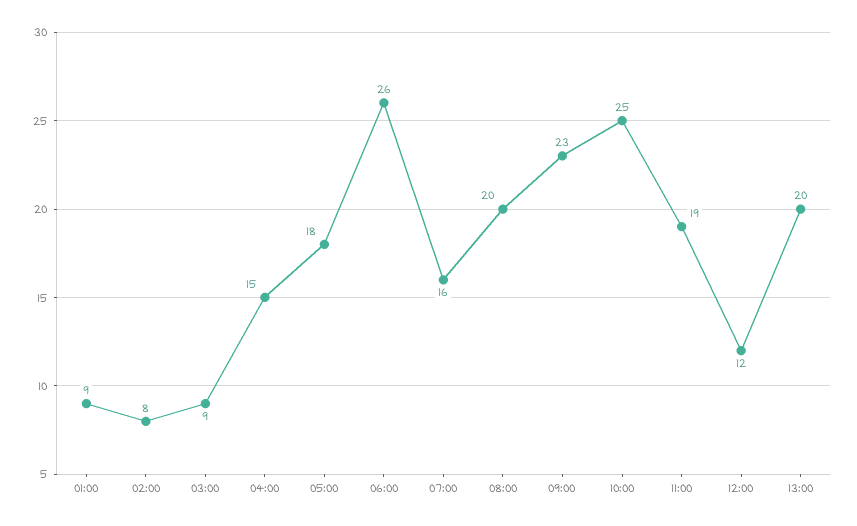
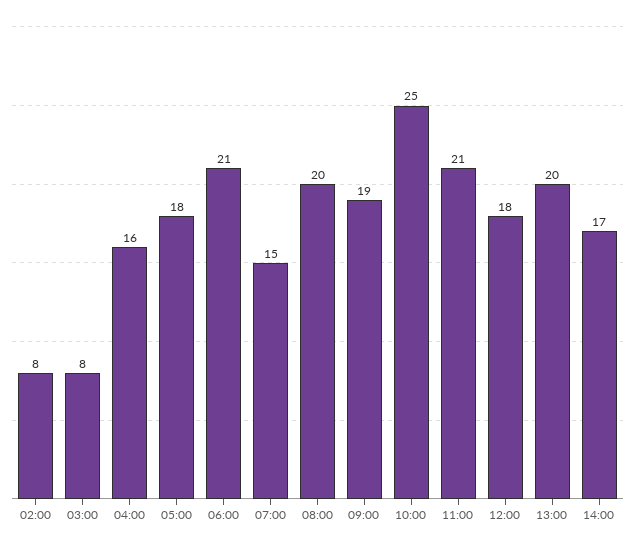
01:00: 9 -> none
03:00: 9 -> 8
04:00: 15 -> 16
06:00: 26 -> 21
07:00: 16 -> 15
09:00: 23 -> 19
11:00: 19 -> 21
12:00: 12 -> 18
14:00: none -> 17

